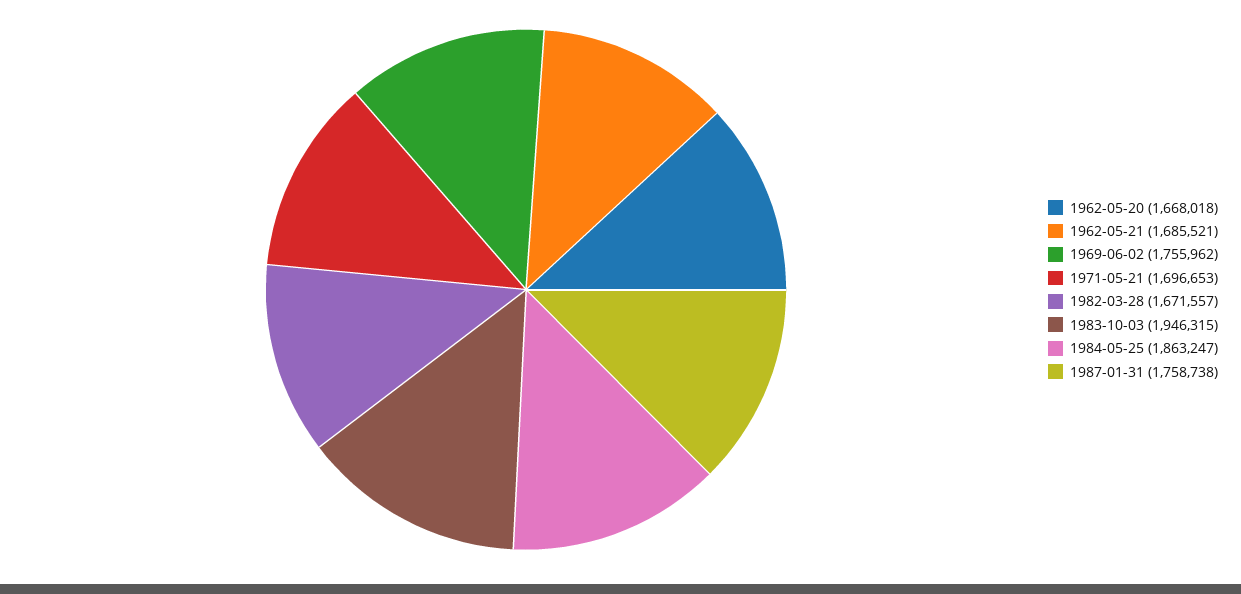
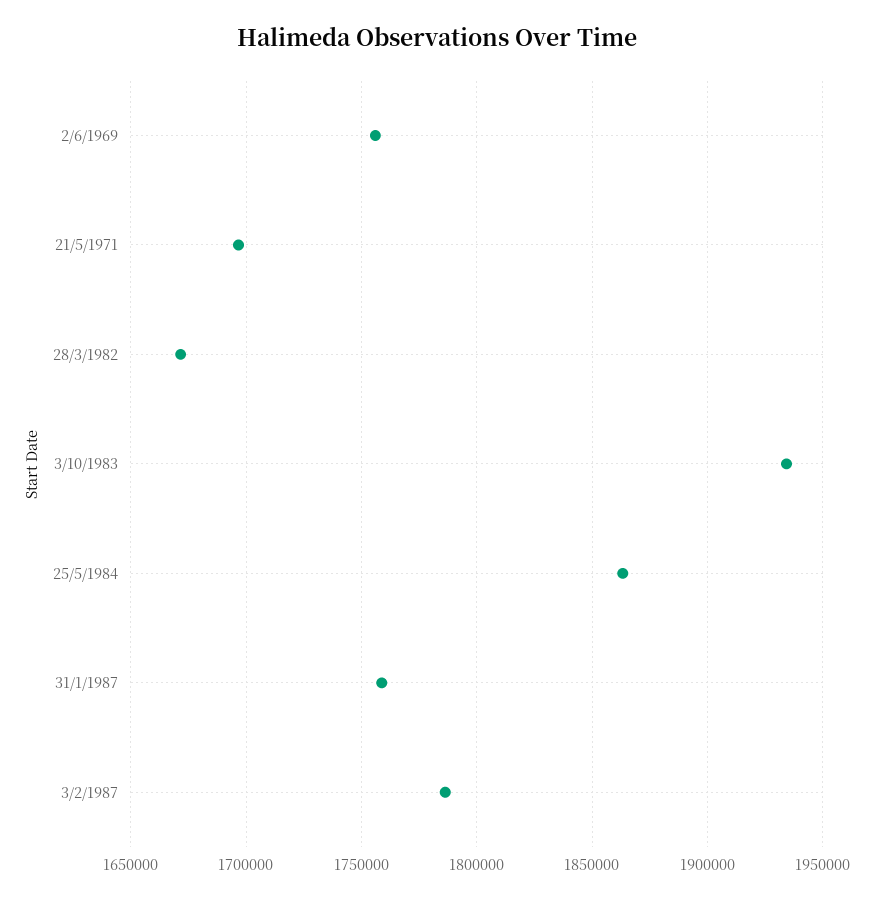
1962-05-20: 1668018 -> none
1962-05-21: 1685521 -> none
1983-10-03: 1946315 -> 1935000
3/2/1987: none -> 1785000

